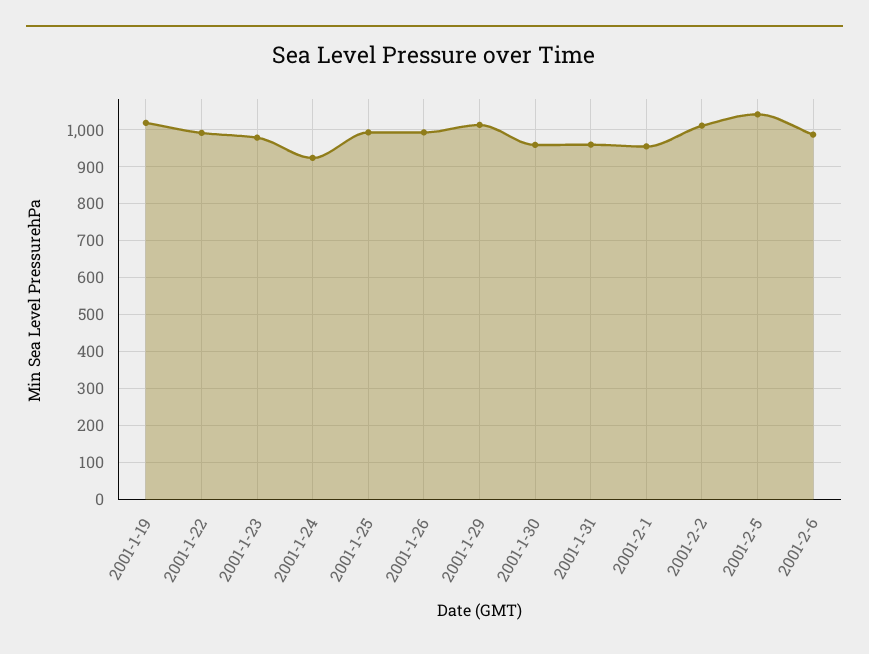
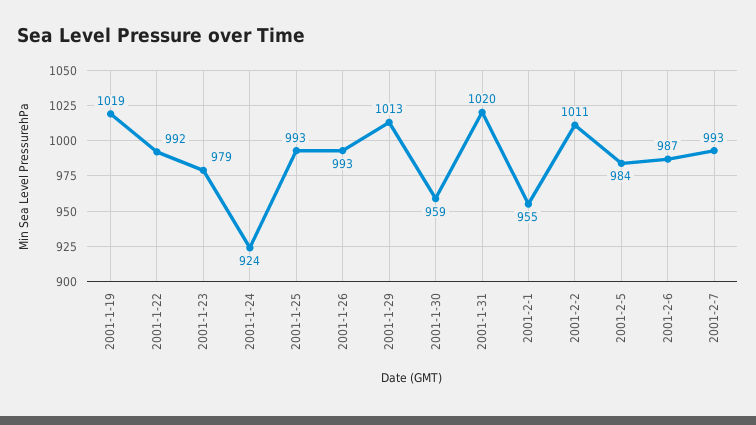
2001-1-31: 960 -> 1020
2001-2-5: 1040 -> 984
2001-2-7: none -> 993

